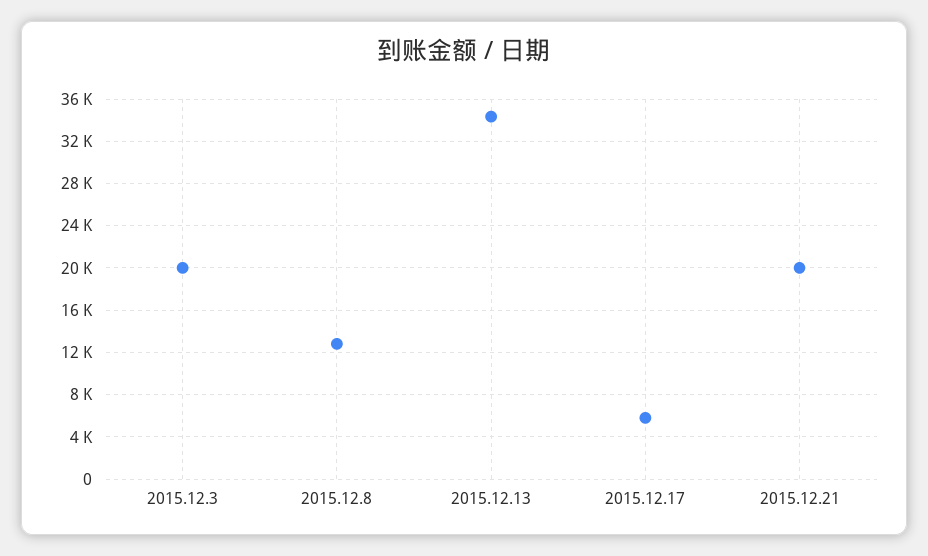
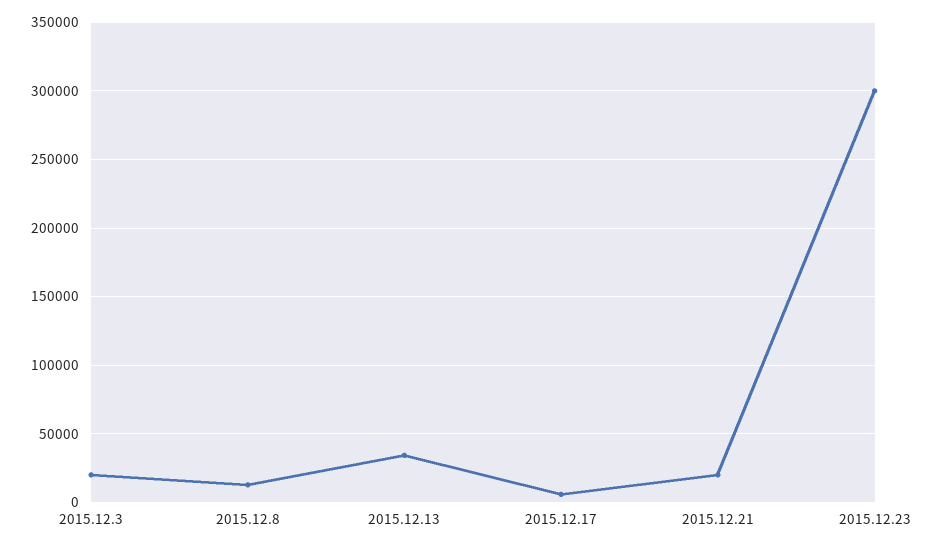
2015.12.23: none -> 300000

